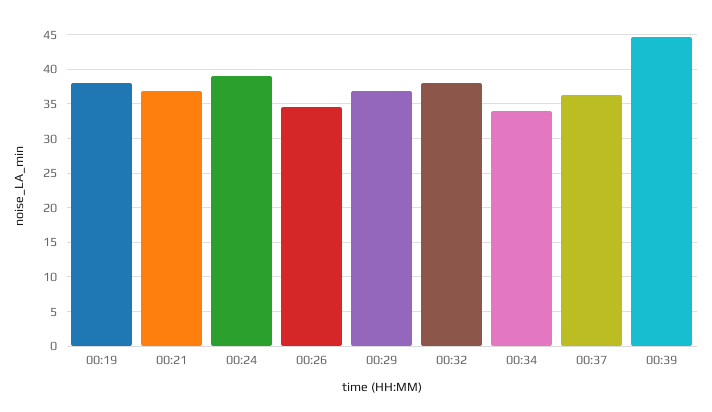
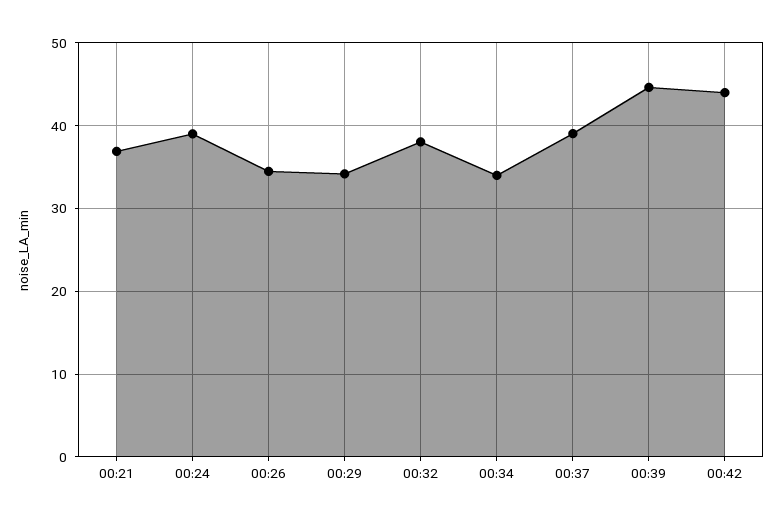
00:19: 38 -> none
00:29: 37 -> 34
00:37: 36 -> 39
00:42: none -> 44

